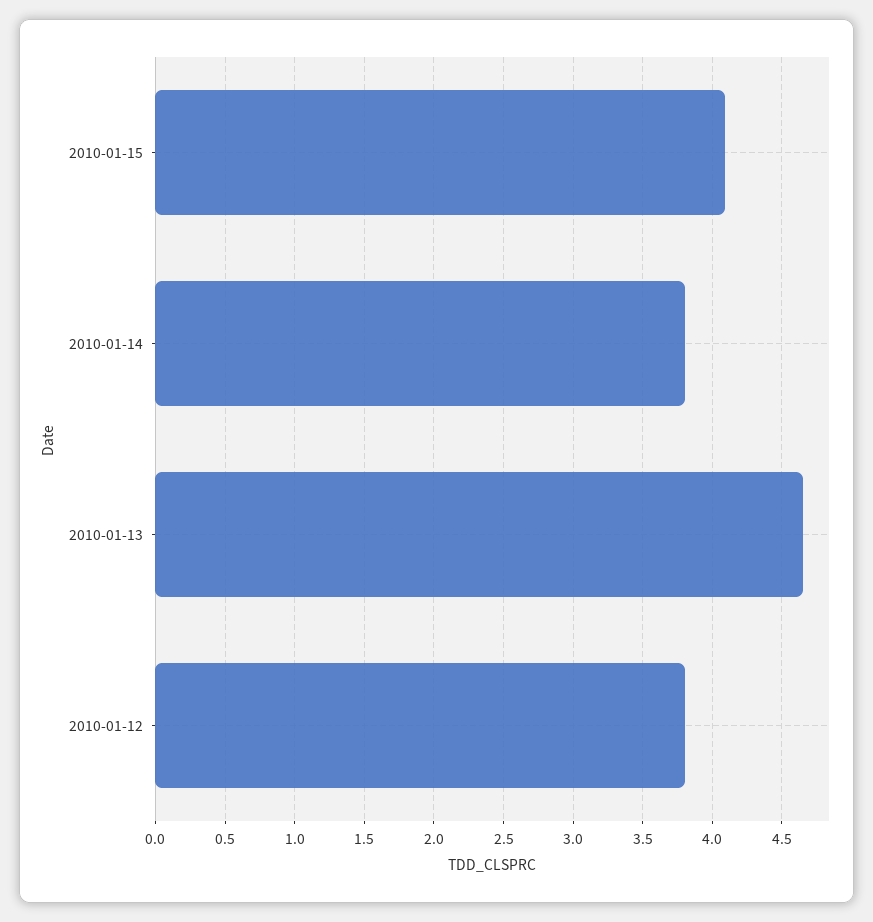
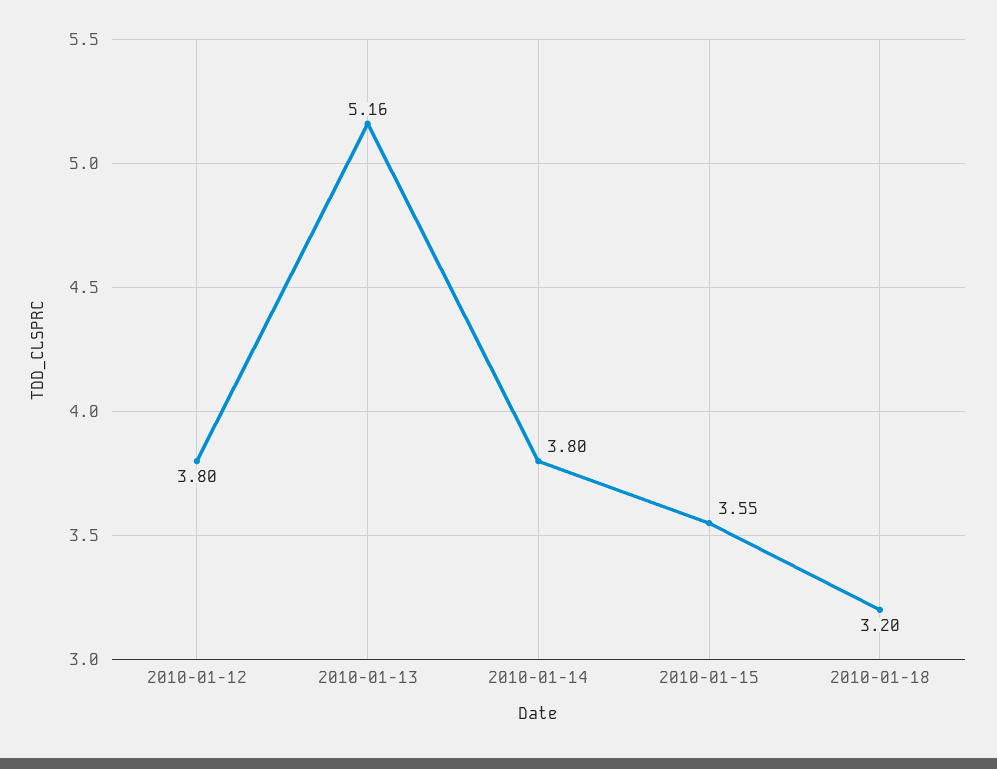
2010-01-15: 4.1 -> 3.55
2010-01-13: 4.65 -> 5.16
2010-01-18: none -> 3.2

